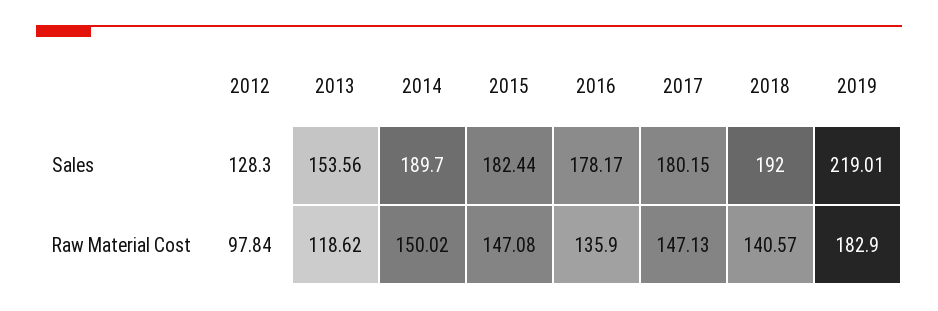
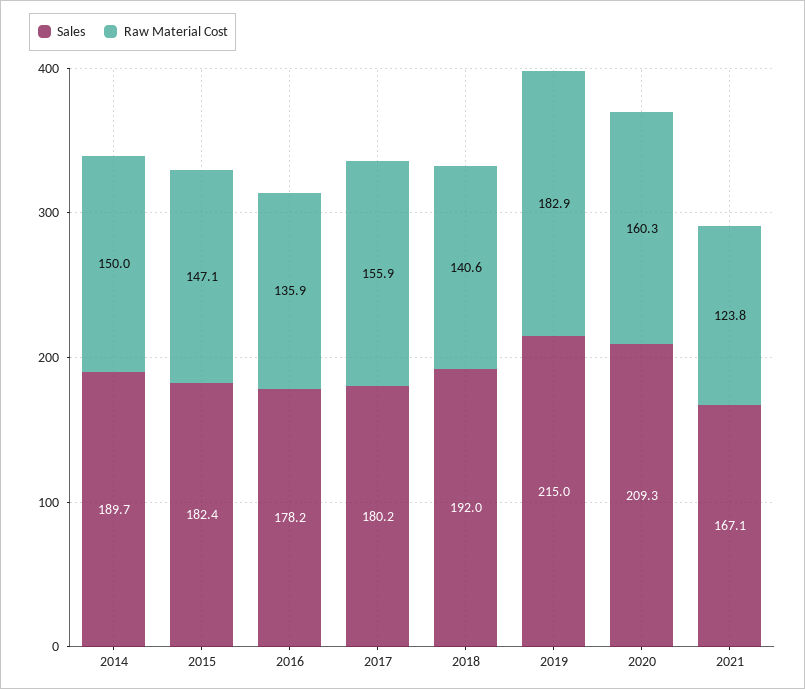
Sales, 2012: 128.3 -> none
Sales, 2013: 153.56 -> none
Sales, 2019: 219.01 -> 215
Raw Material Cost, 2012: 97.84 -> none
Raw Material Cost, 2013: 118.62 -> none
Raw Material Cost, 2017: 147.13 -> 155.9
Sales, 2020: none -> 209.3
Raw Material Cost, 2020: none -> 160.3
Sales, 2021: none -> 167.1
Raw Material Cost, 2021: none -> 123.8

